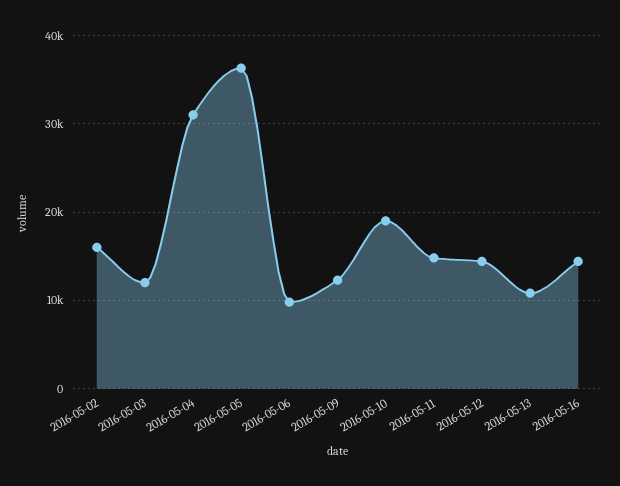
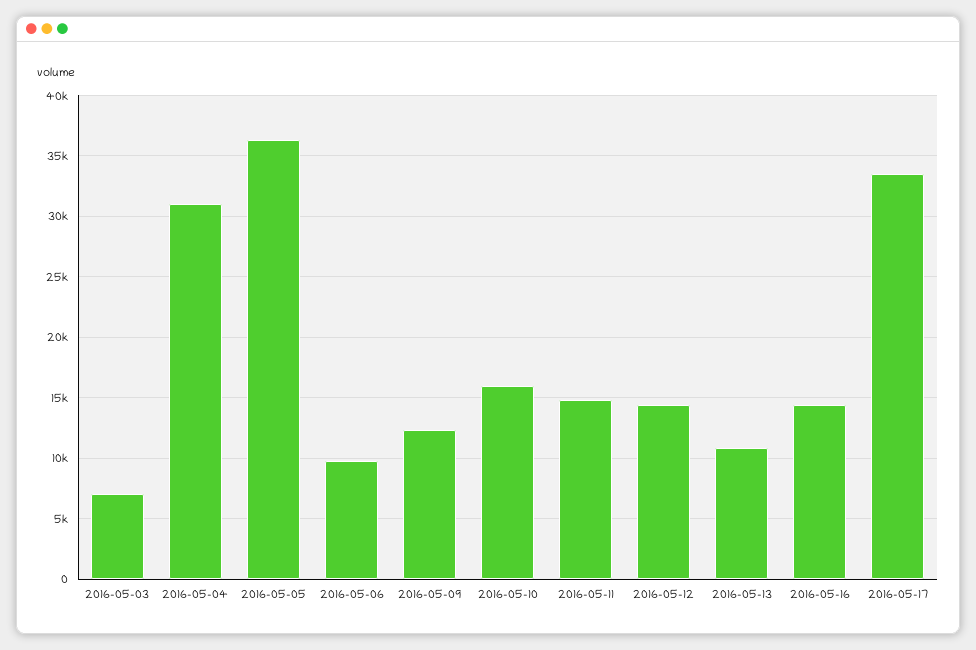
2016-05-02: 16000 -> none
2016-05-03: 12000 -> 7000
2016-05-10: 19000 -> 16000
2016-05-17: none -> 33500

